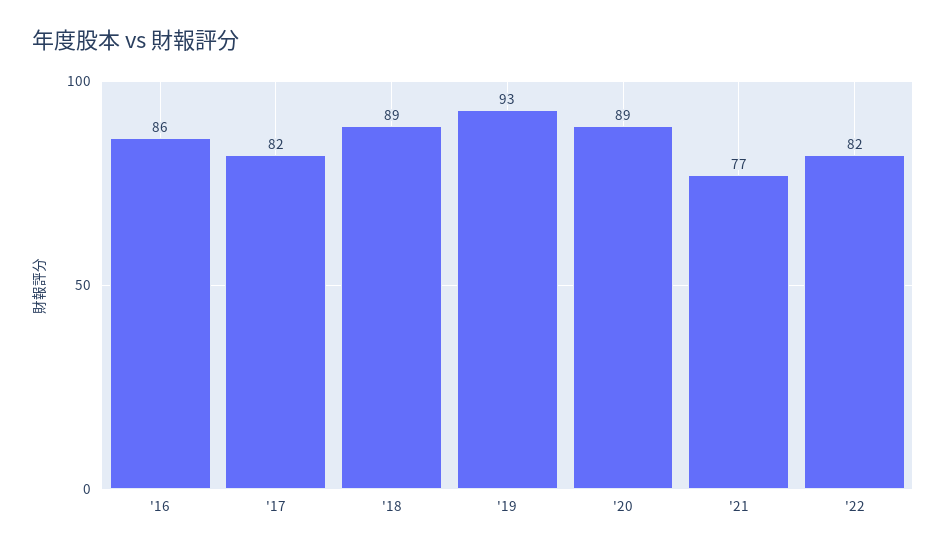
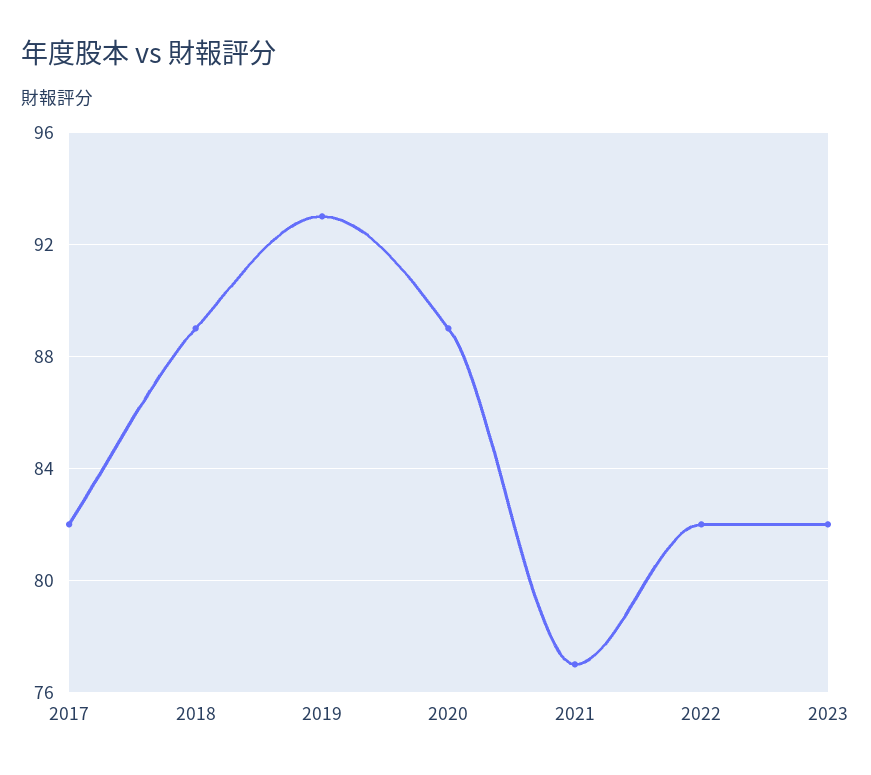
'16: 86 -> none
2023: none -> 82

